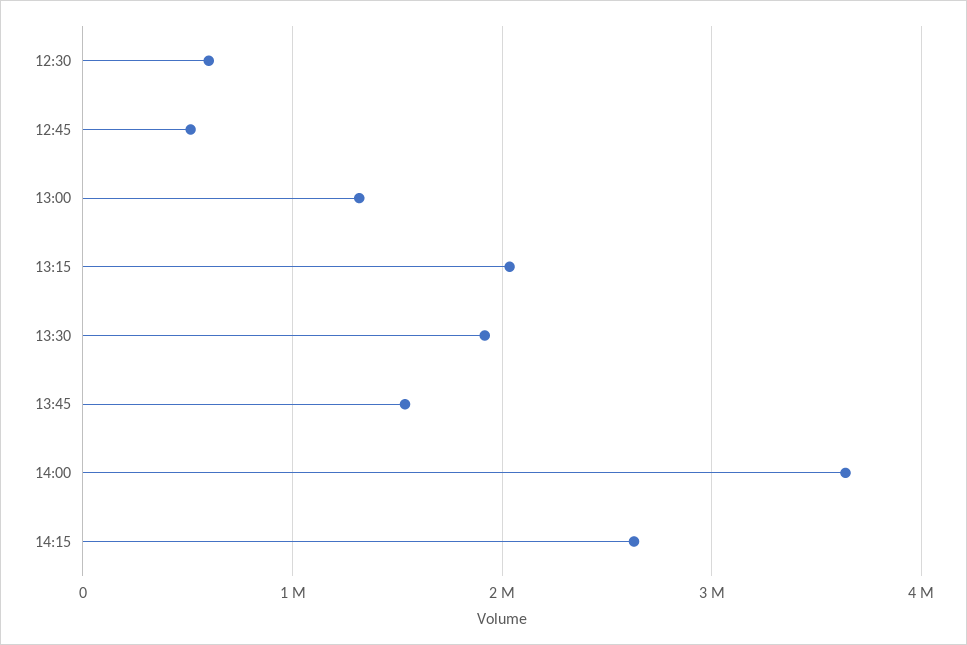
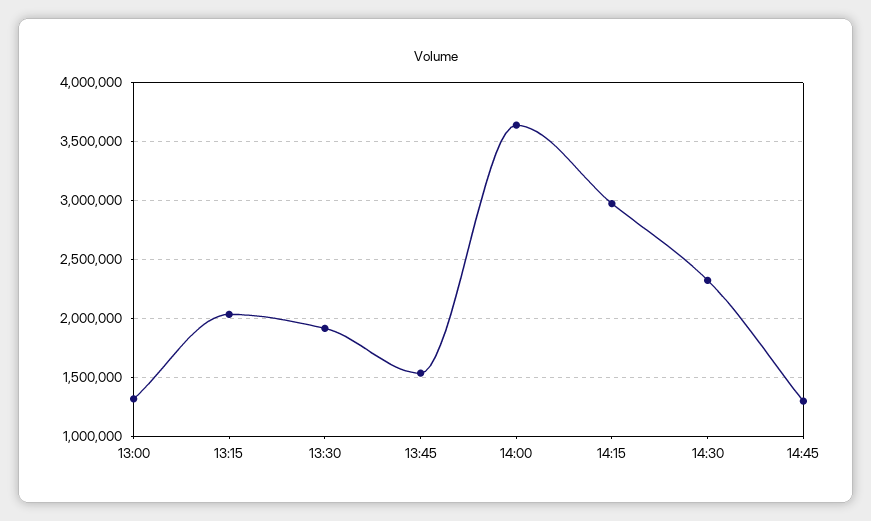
12:30: 600000 -> none
12:45: 500000 -> none
14:15: 2600000 -> 3000000
14:30: none -> 2300000
14:45: none -> 1300000

